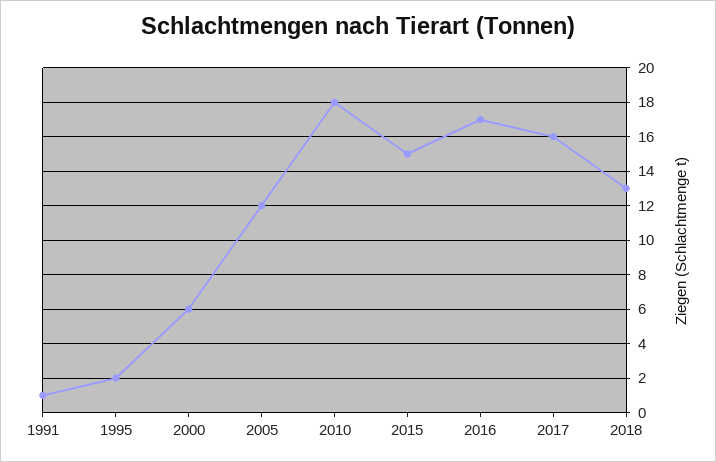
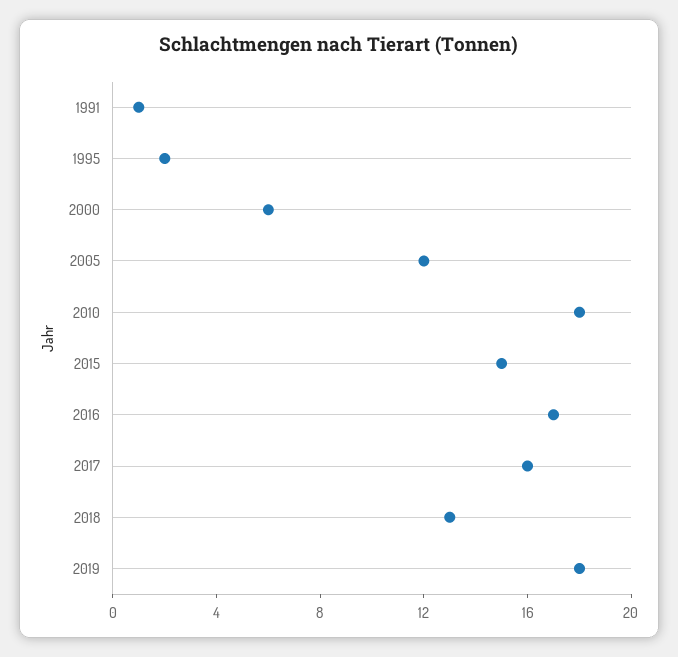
2019: none -> 18

